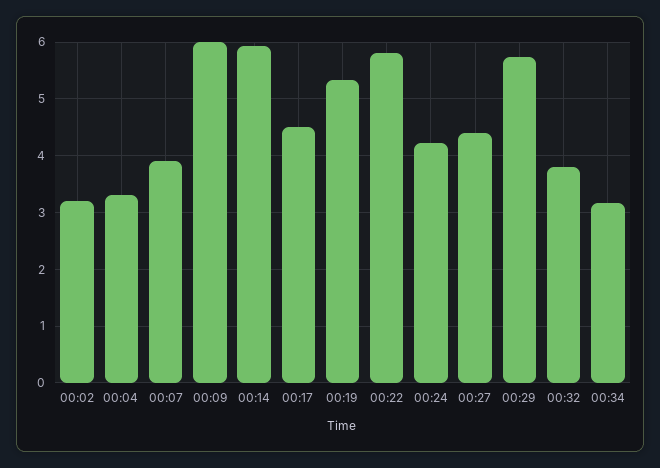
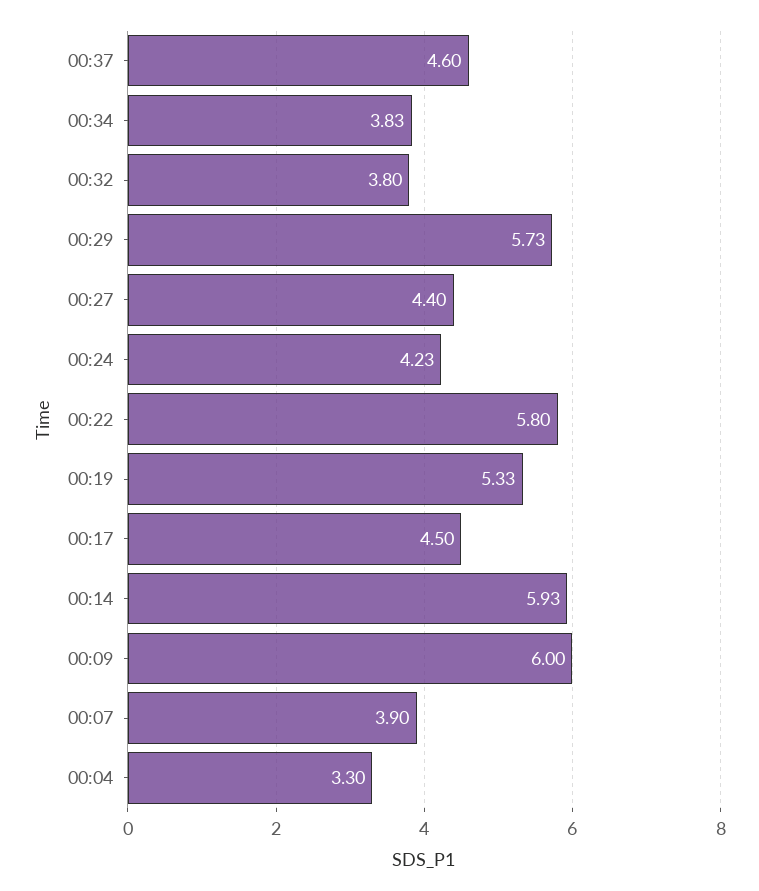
00:02: 3.2 -> none
00:34: 3.2 -> 3.83
00:37: none -> 4.6

